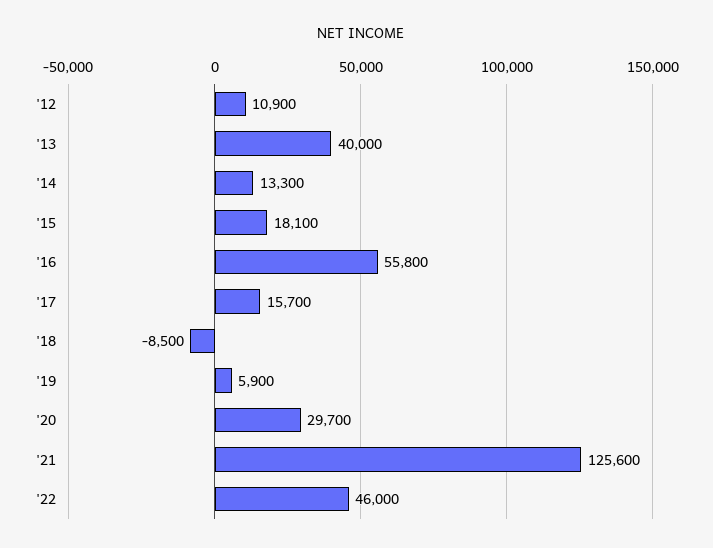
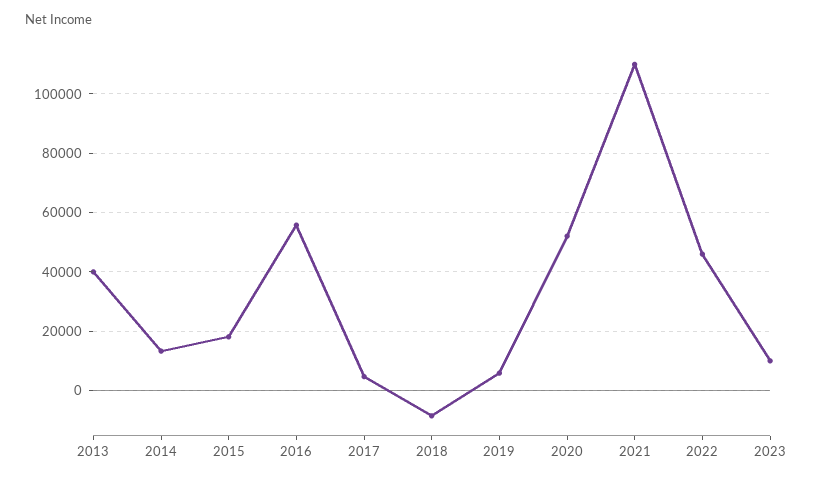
'12: 10900 -> none
'17: 15700 -> 5000
'20: 29700 -> 52500
'21: 125600 -> 110000
2023: none -> 10000

